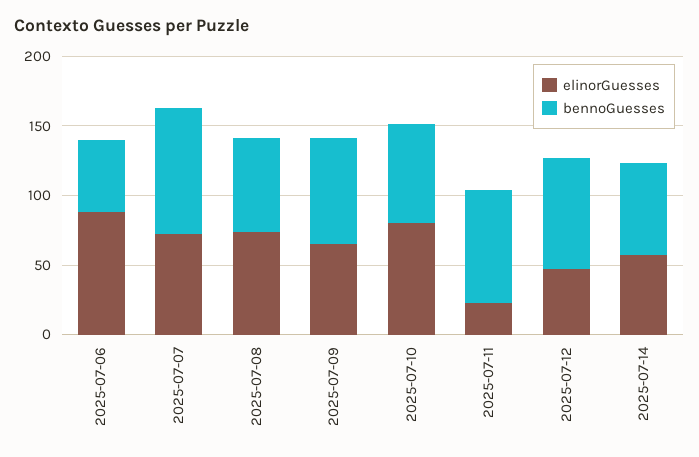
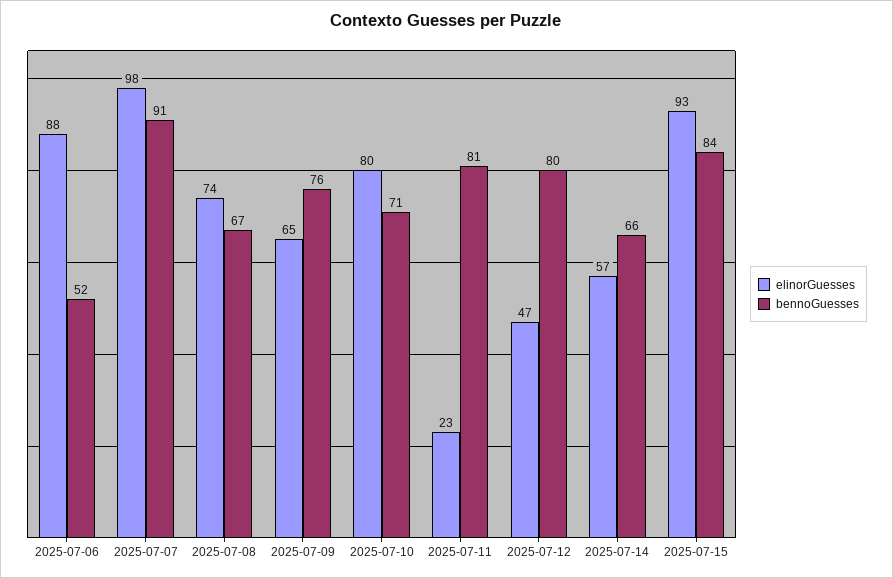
elinorGuesses, 2025-07-07: 70 -> 98
elinorGuesses, 2025-07-15: none -> 93
bennoGuesses, 2025-07-15: none -> 84

